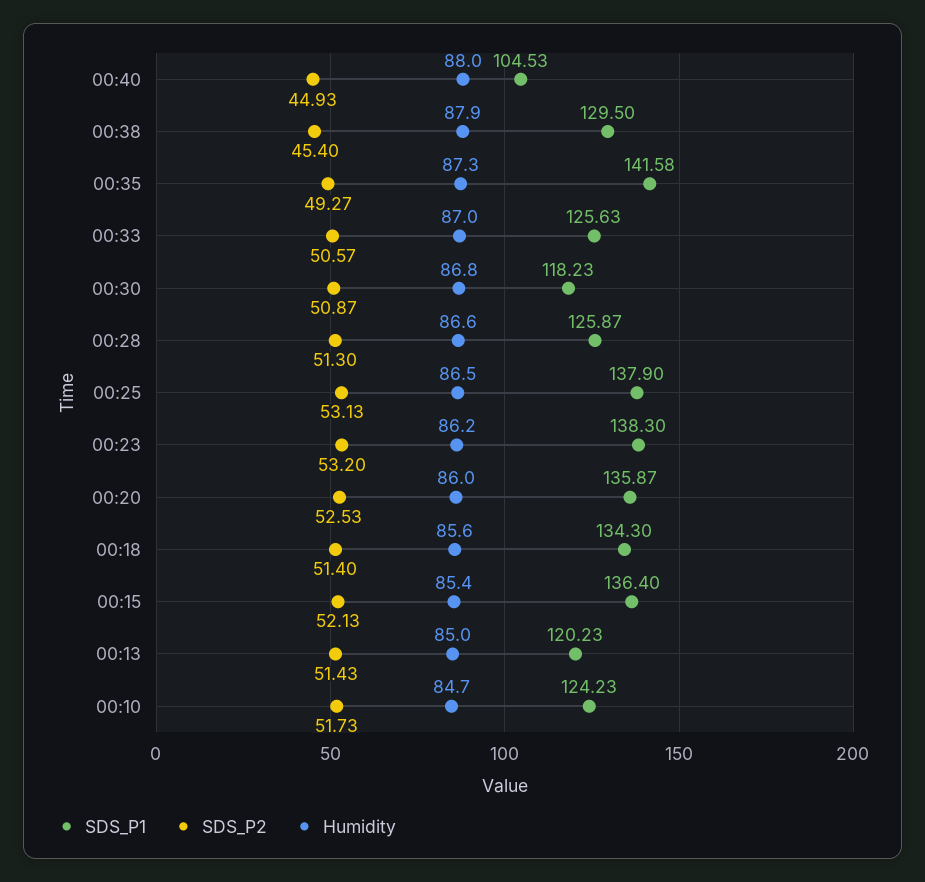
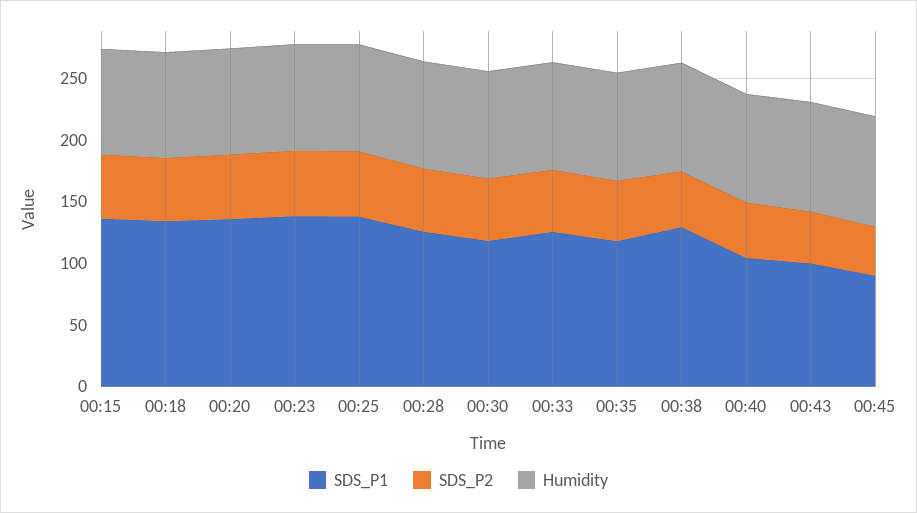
SDS_P1, 00:35: 141.58 -> 120
SDS_P1, 00:13: 120.23 -> none
SDS_P2, 00:13: 51.43 -> none
Humidity, 00:13: 85 -> none
SDS_P1, 00:10: 124.23 -> none
SDS_P2, 00:10: 51.73 -> none
Humidity, 00:10: 84.7 -> none
SDS_P1, 00:43: none -> 100
SDS_P2, 00:43: none -> 40
Humidity, 00:43: none -> 90
SDS_P1, 00:45: none -> 90
SDS_P2, 00:45: none -> 40
Humidity, 00:45: none -> 90

